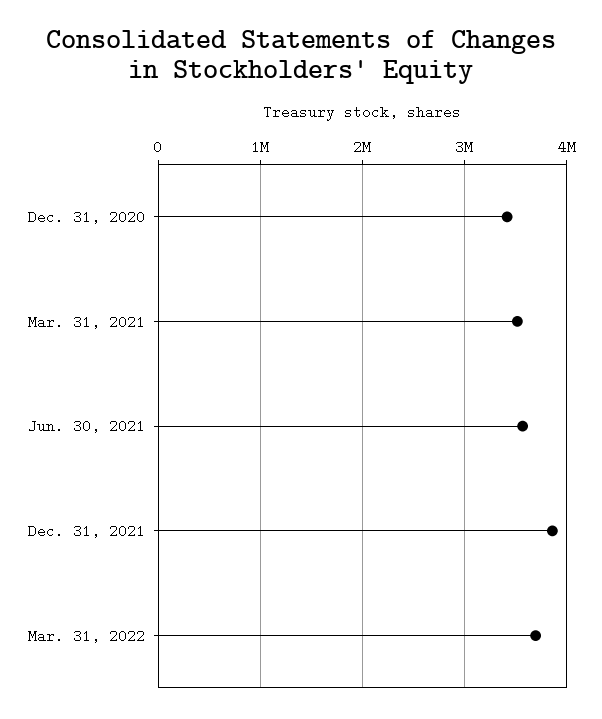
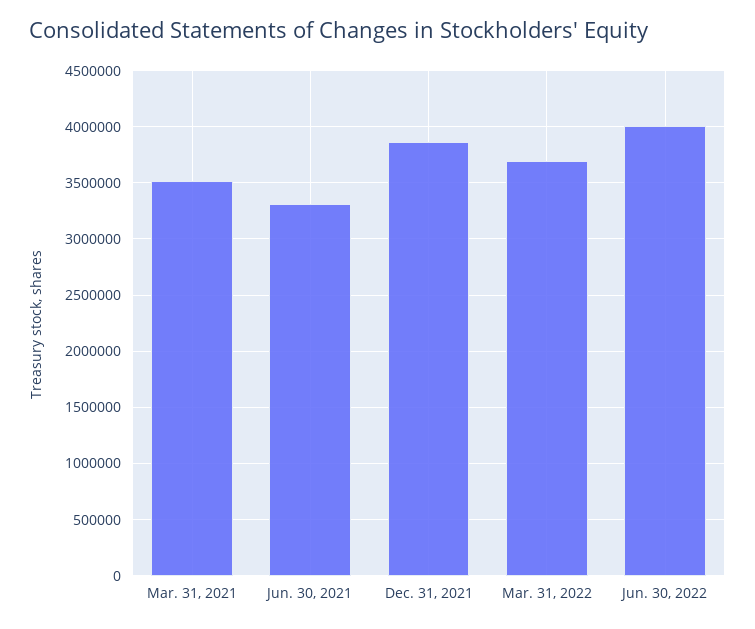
Dec. 31, 2020: 3400000 -> none
Jun. 30, 2021: 3600000 -> 3300000
Jun. 30, 2022: none -> 4000000

